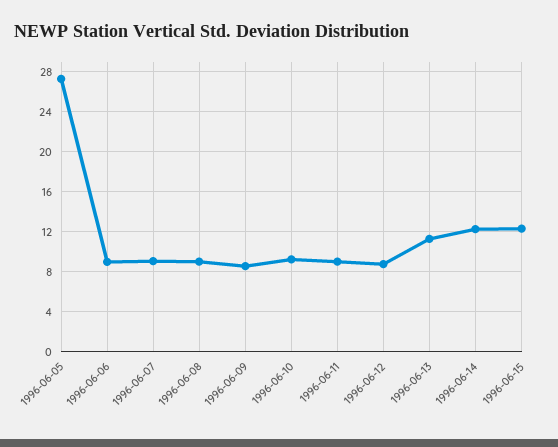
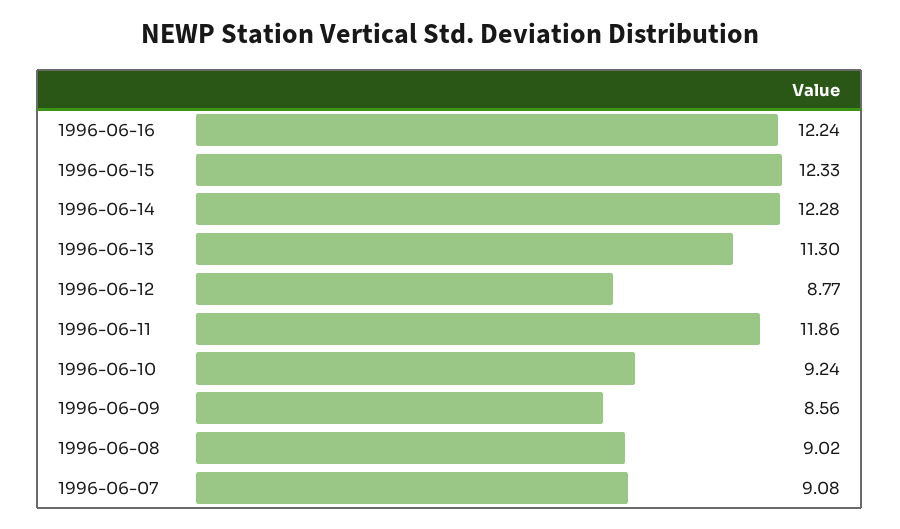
1996-06-05: 27 -> none
1996-06-06: 9 -> none
1996-06-11: 9 -> 11.86
1996-06-16: none -> 12.24

